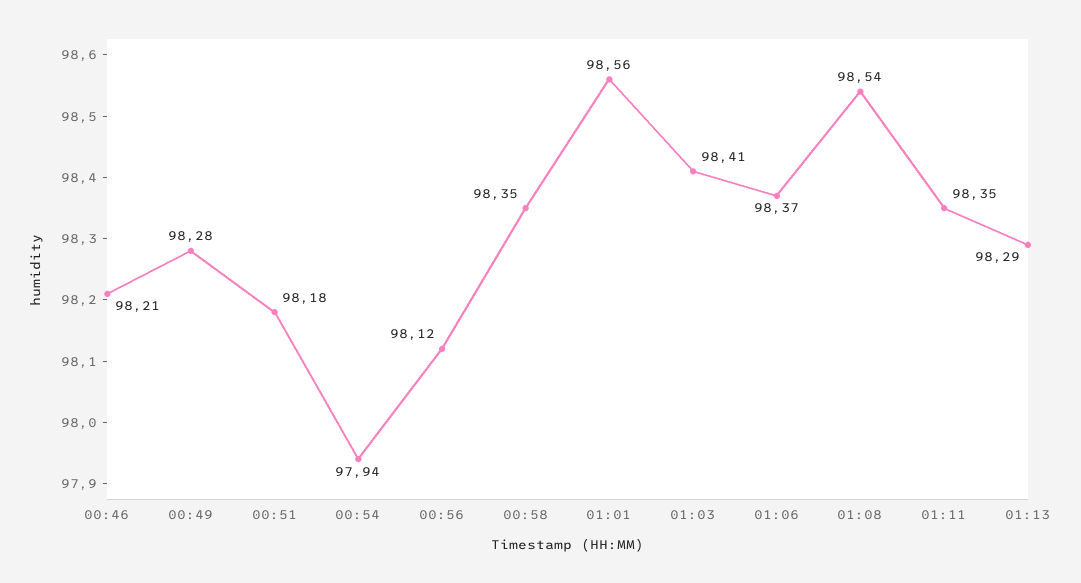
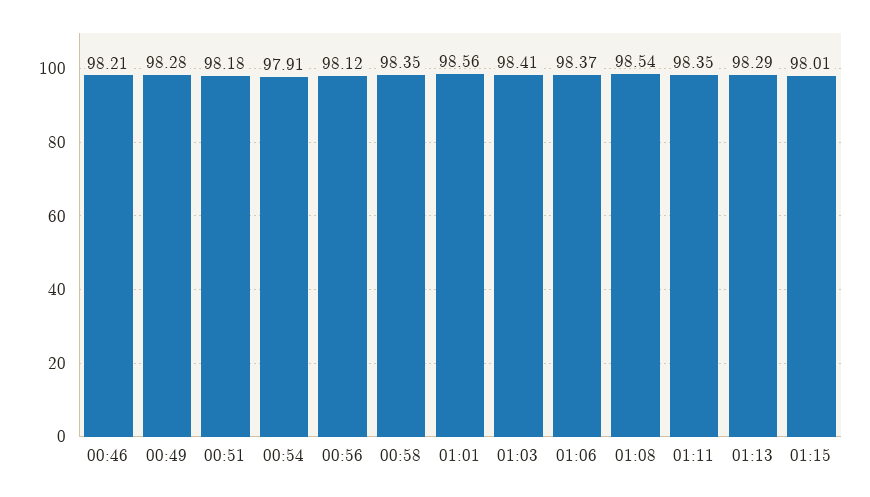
00:54: 97.94 -> 97.91
01:15: none -> 98.01

